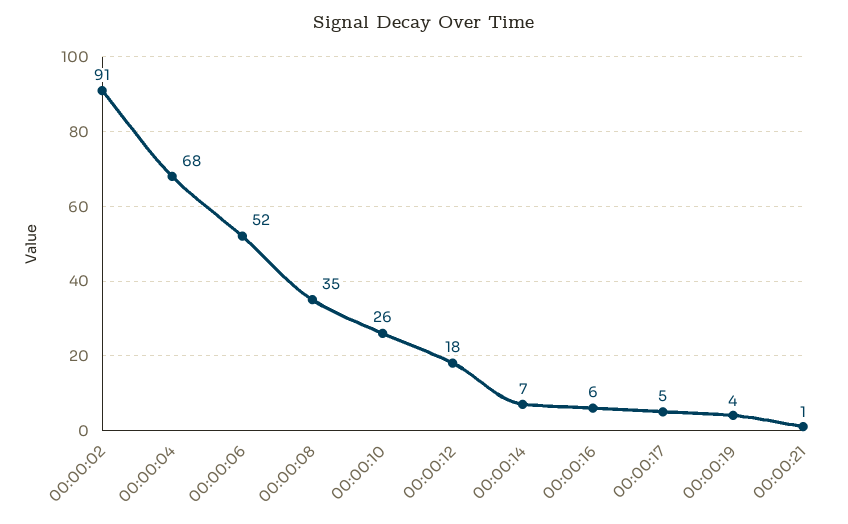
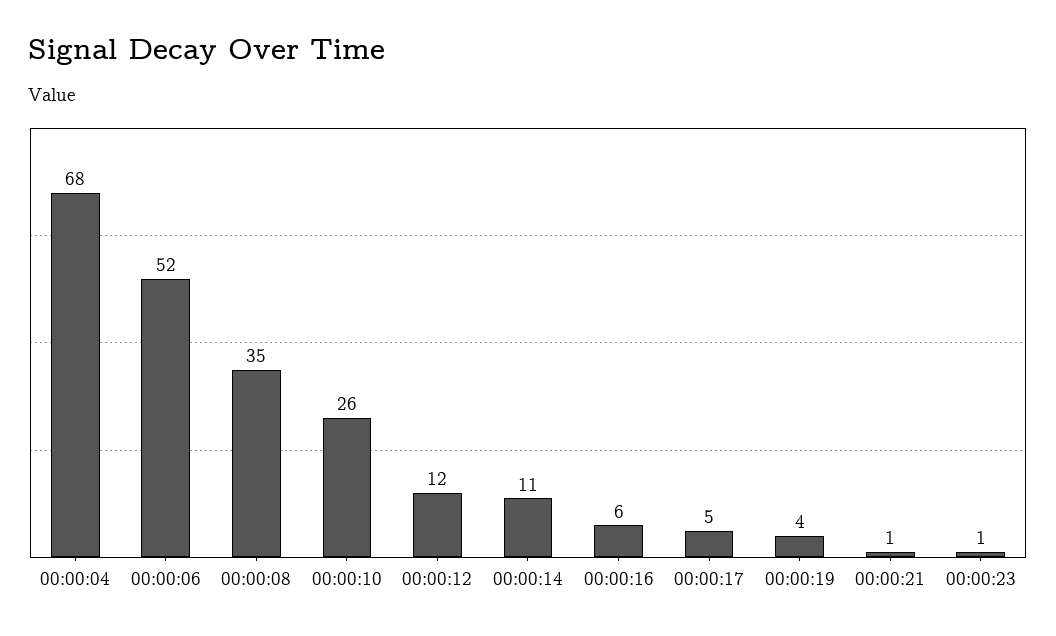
00:00:02: 91 -> none
00:00:12: 18 -> 12
00:00:14: 7 -> 11
00:00:23: none -> 1

